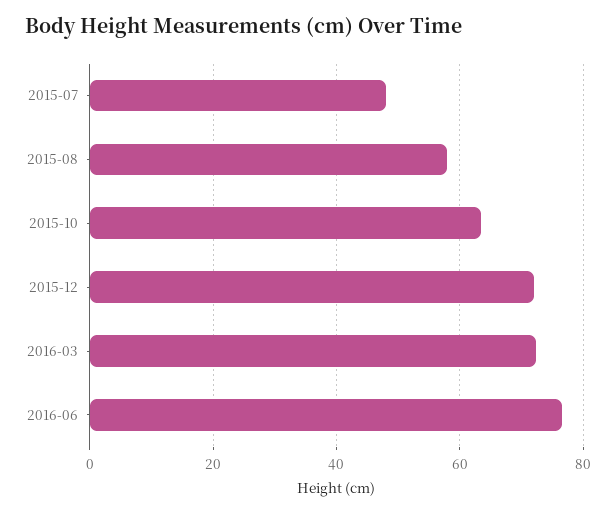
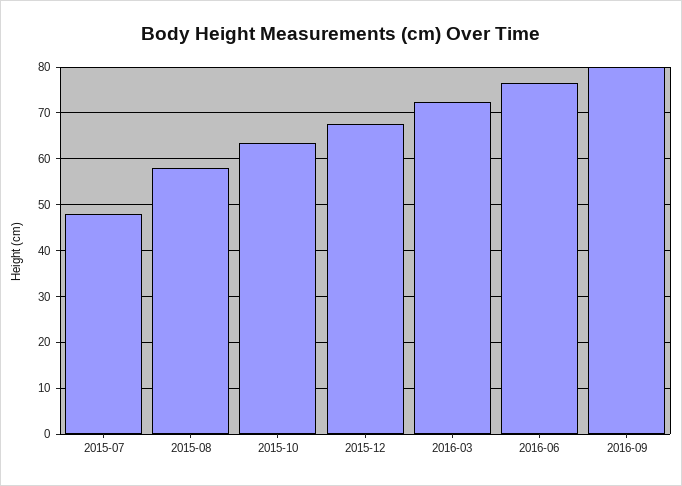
2015-12: 72 -> 68
2016-09: none -> 80

